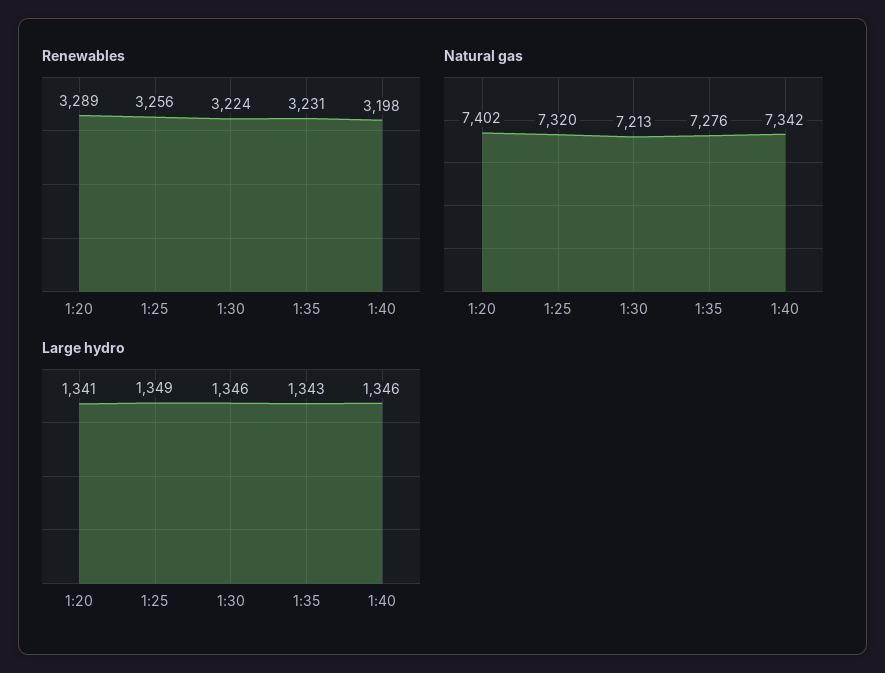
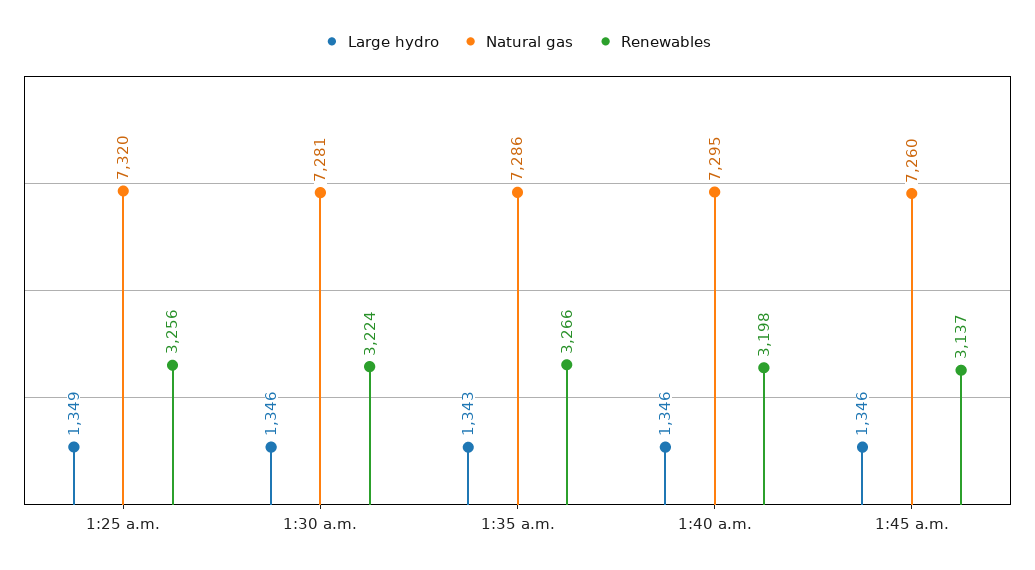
Renewables, 1:20: 3289 -> none
Renewables, 1:35: 3231 -> 3266
Natural gas, 1:20: 7402 -> none
Natural gas, 1:30: 7213 -> 7281
Natural gas, 1:35: 7276 -> 7286
Natural gas, 1:40: 7342 -> 7295
Large hydro, 1:20: 1341 -> none
Large hydro, 1:45 a.m.: none -> 1346
Natural gas, 1:45 a.m.: none -> 7260
Renewables, 1:45 a.m.: none -> 3137

